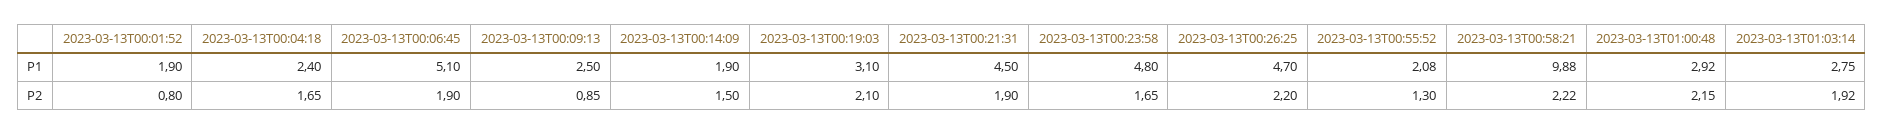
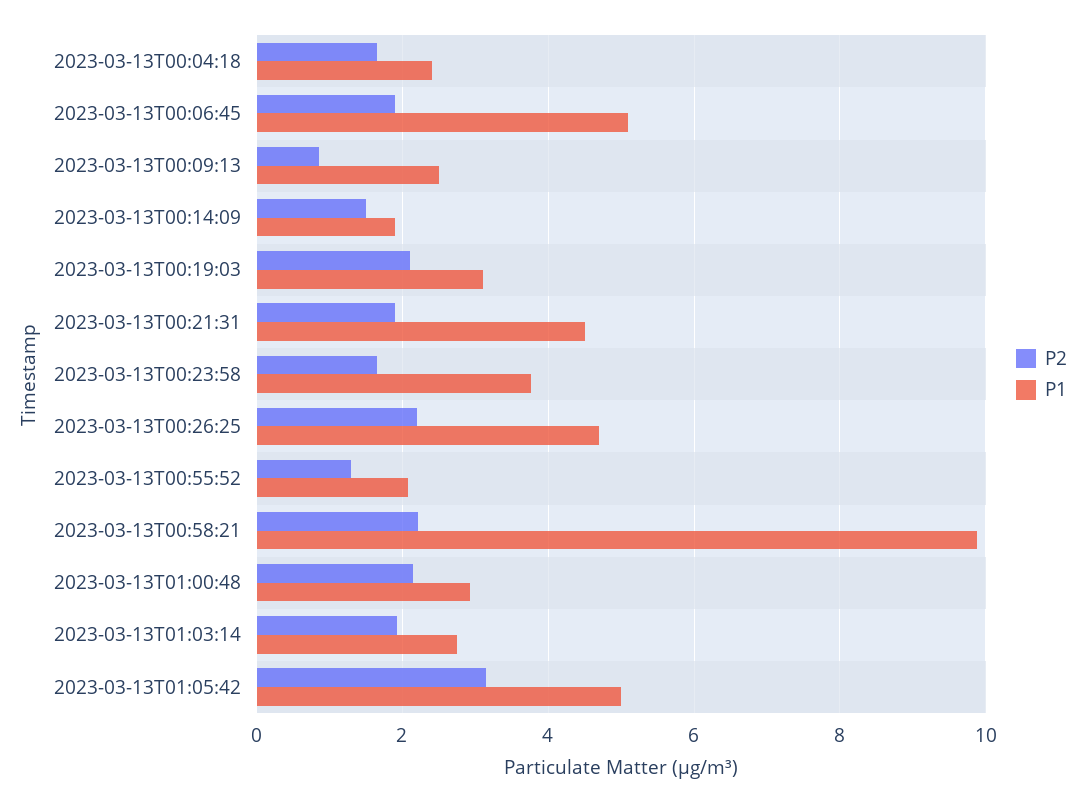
P1, 2023-03-13T00:01:52: 1.9 -> none
P1, 2023-03-13T00:23:58: 4.8 -> 3.8
P2, 2023-03-13T00:01:52: 0.8 -> none
P2, 2023-03-13T01:05:42: none -> 3.2
P1, 2023-03-13T01:05:42: none -> 5

